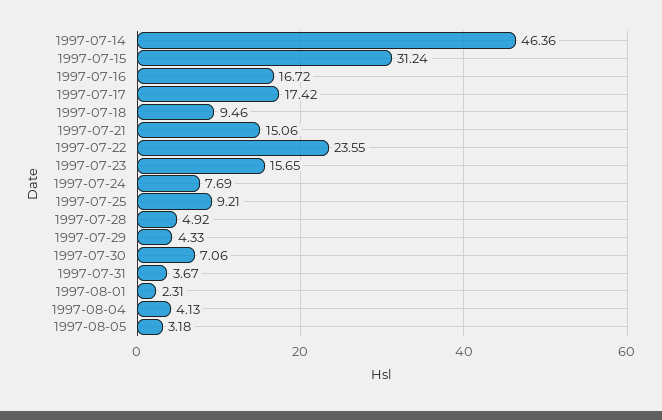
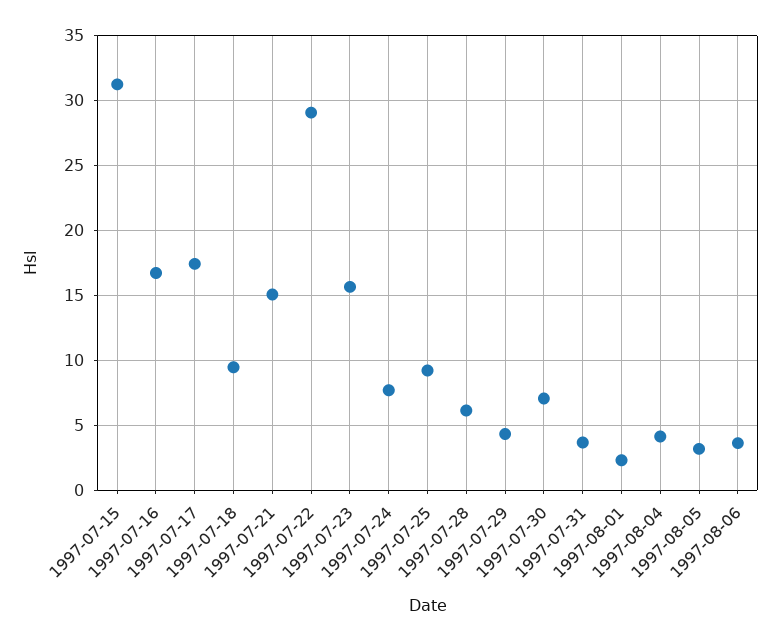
1997-07-14: 46.36 -> none
1997-07-22: 23.55 -> 29
1997-07-28: 4.92 -> 6
1997-08-06: none -> 3.5

